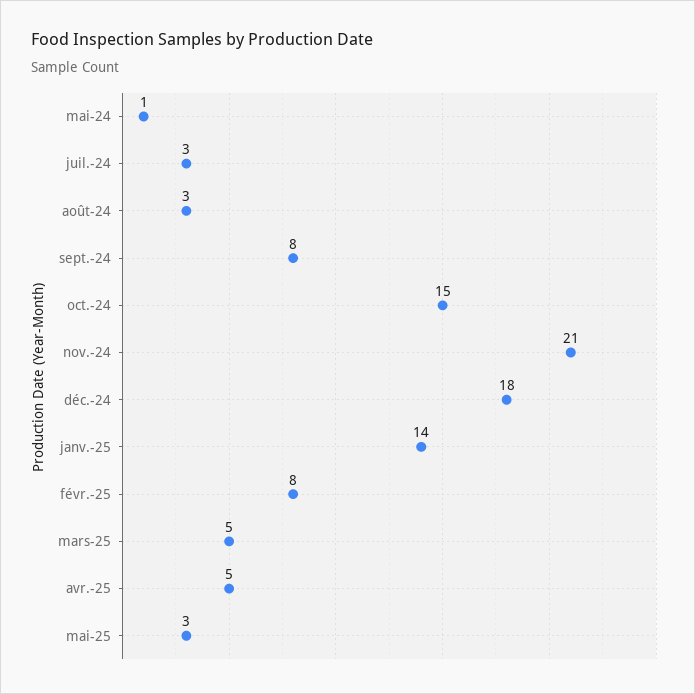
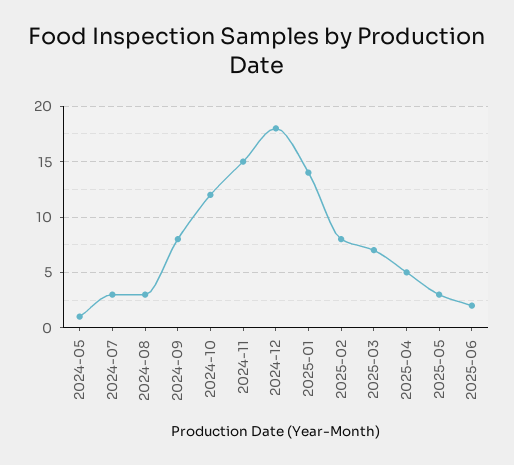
oct.-24: 15 -> 12
nov.-24: 21 -> 15
mars-25: 5 -> 7
2025-06: none -> 2

